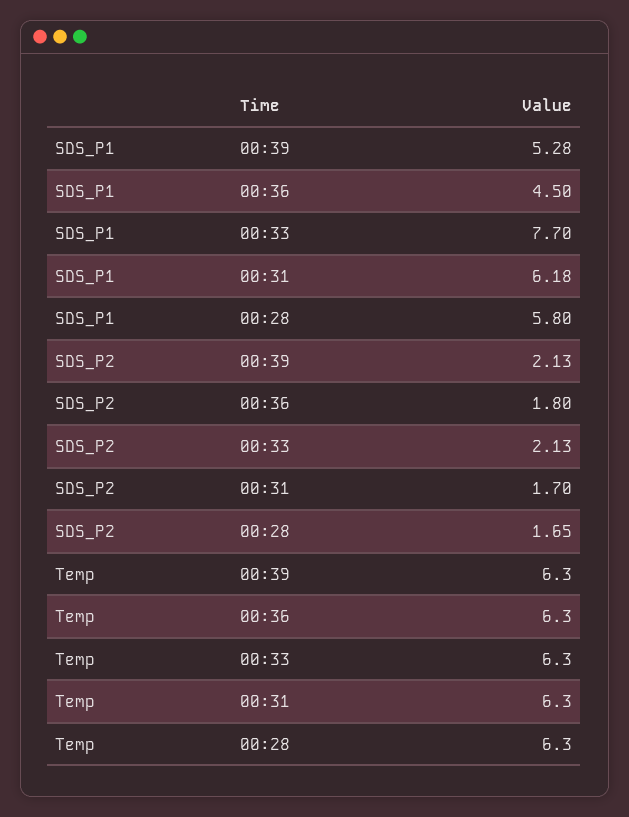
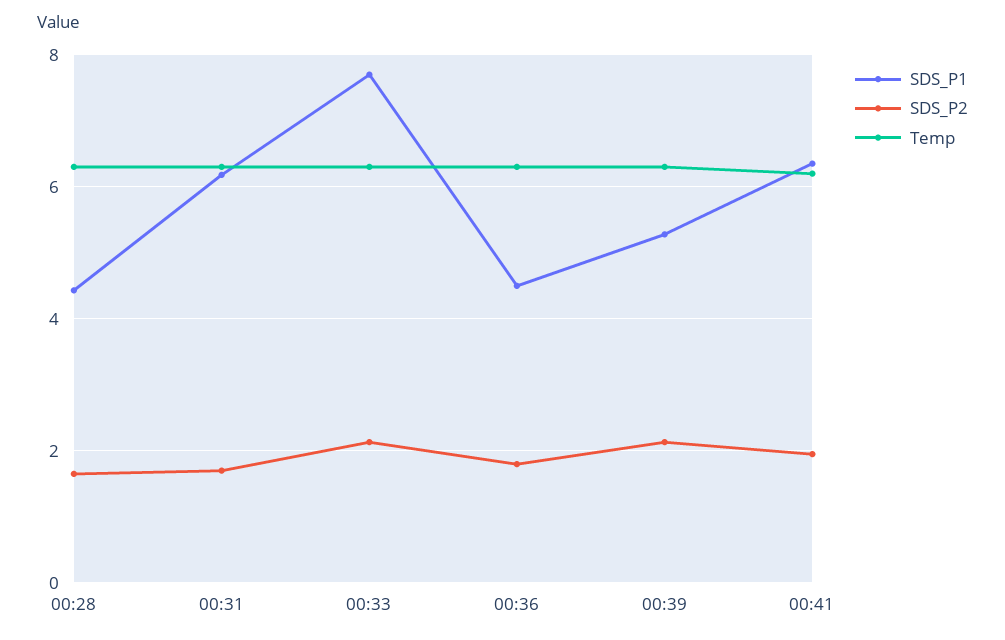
SDS_P1, 00:28: 5.8 -> 4.4
SDS_P1, 00:41: none -> 6.4
SDS_P2, 00:41: none -> 2
Temp, 00:41: none -> 6.2

